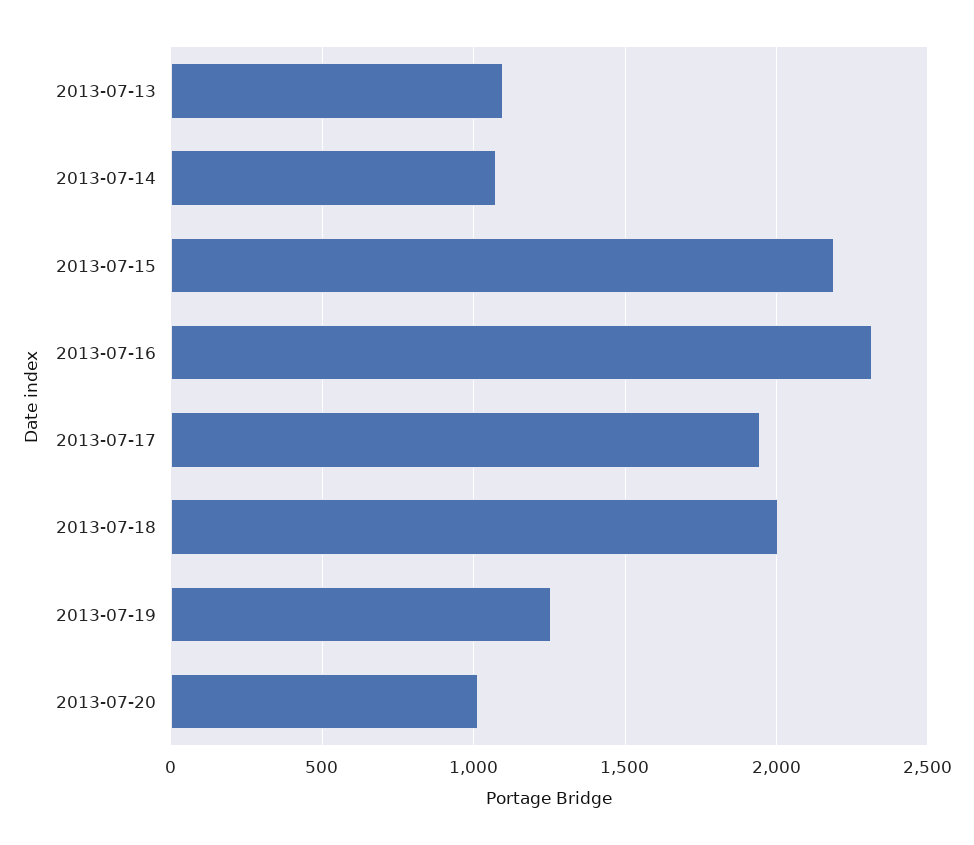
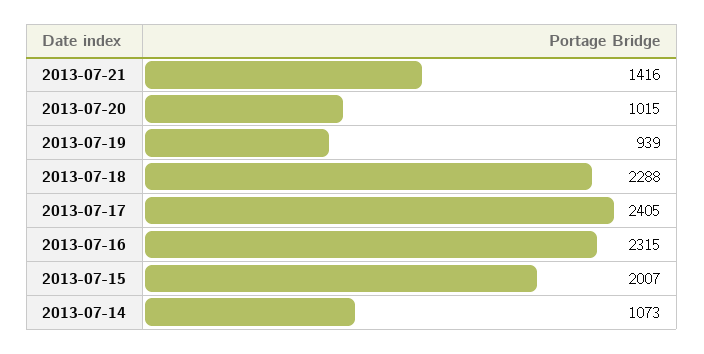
2013-07-13: 1100 -> none
2013-07-15: 2200 -> 2007
2013-07-17: 1950 -> 2405
2013-07-18: 2000 -> 2288
2013-07-19: 1250 -> 939
2013-07-21: none -> 1416

